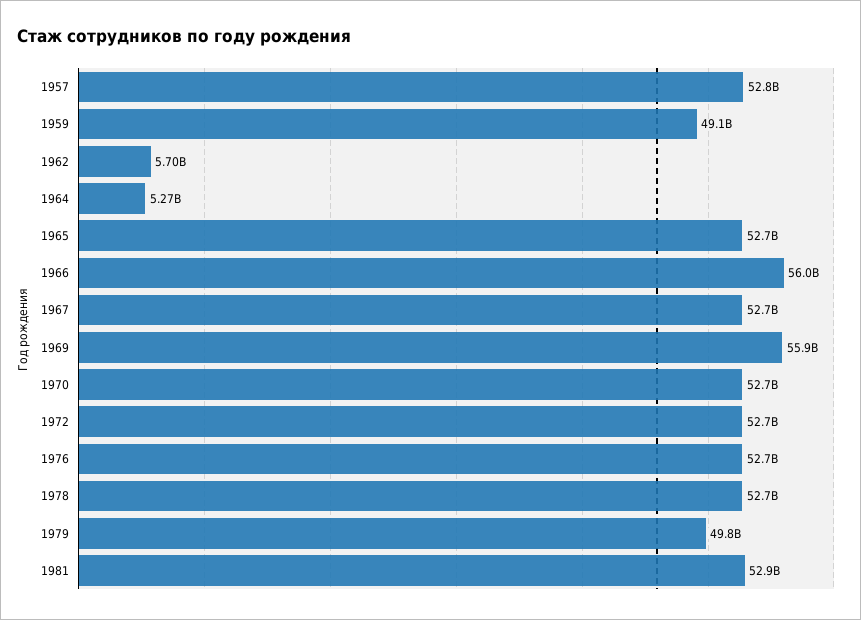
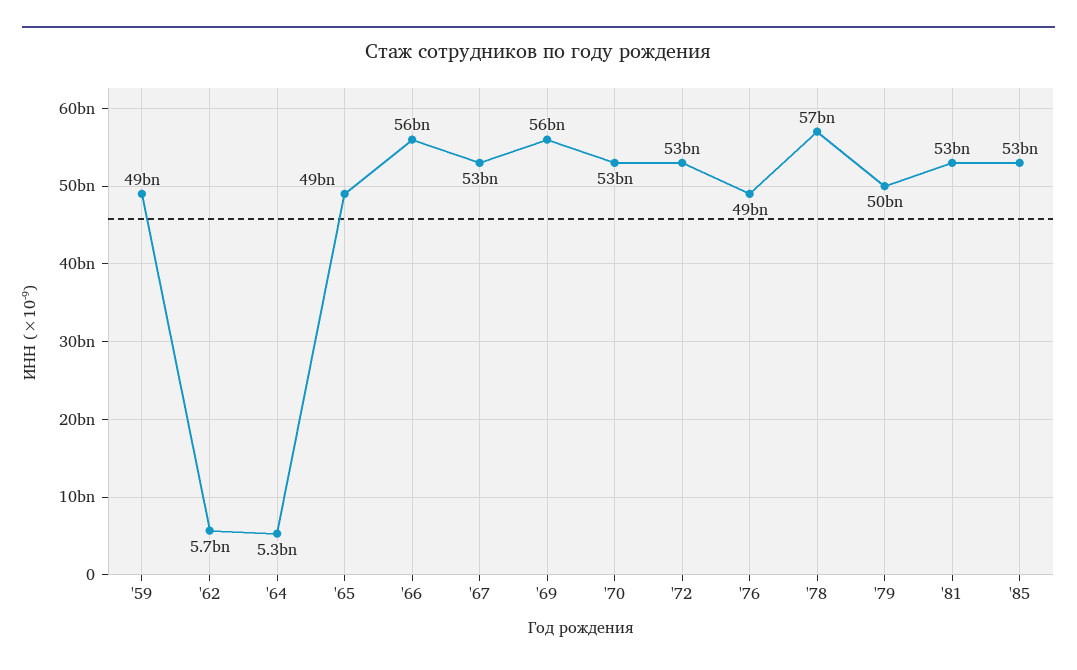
1957: 52800000000 -> none
1965: 52700000000 -> 49000000000
1976: 52700000000 -> 49000000000
1978: 52700000000 -> 57000000000
'85: none -> 53000000000

